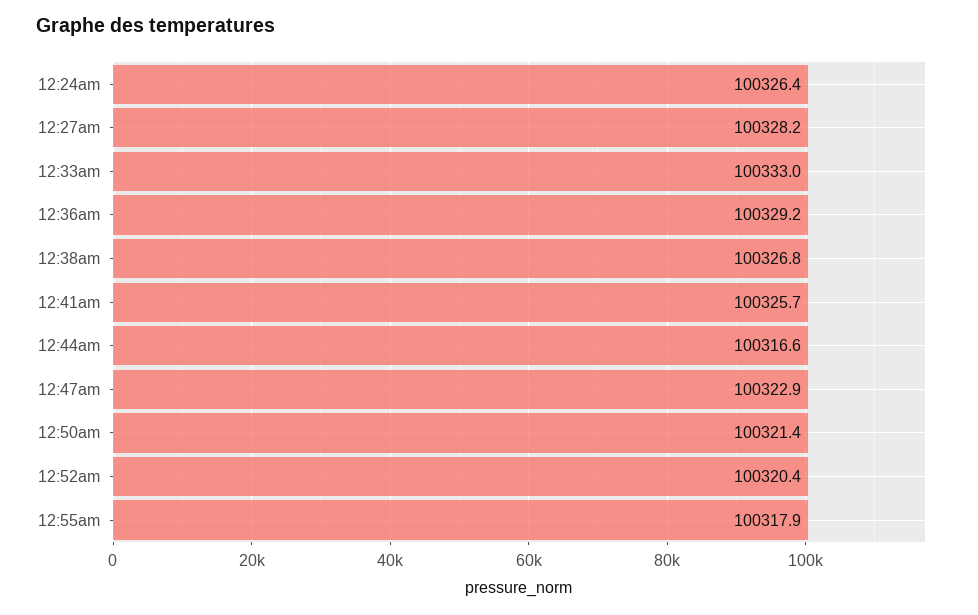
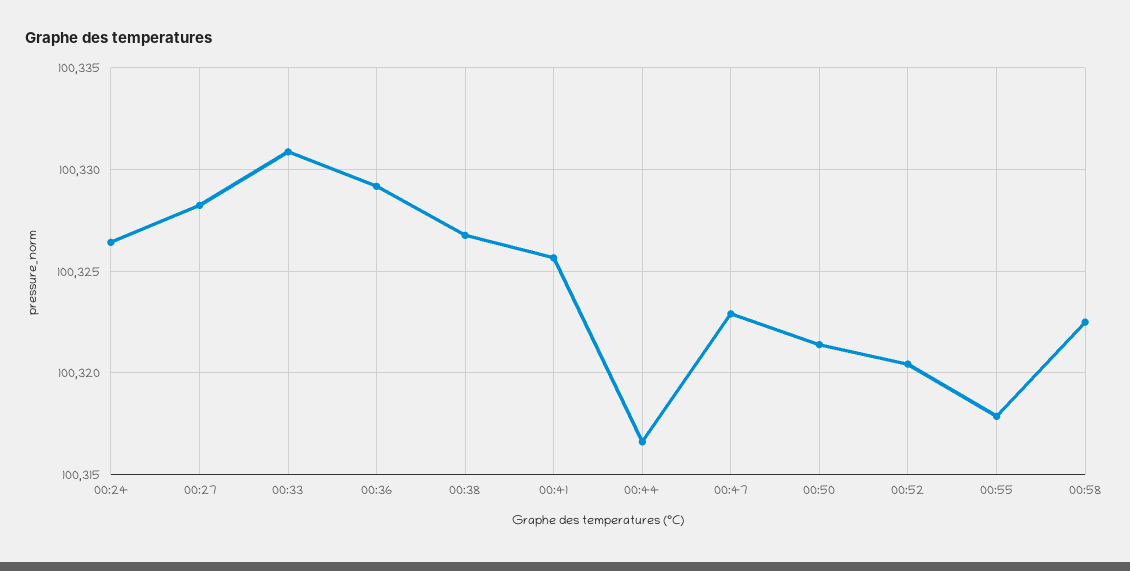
12:33am: 100333 -> 100331
00:58: none -> 100322.5

